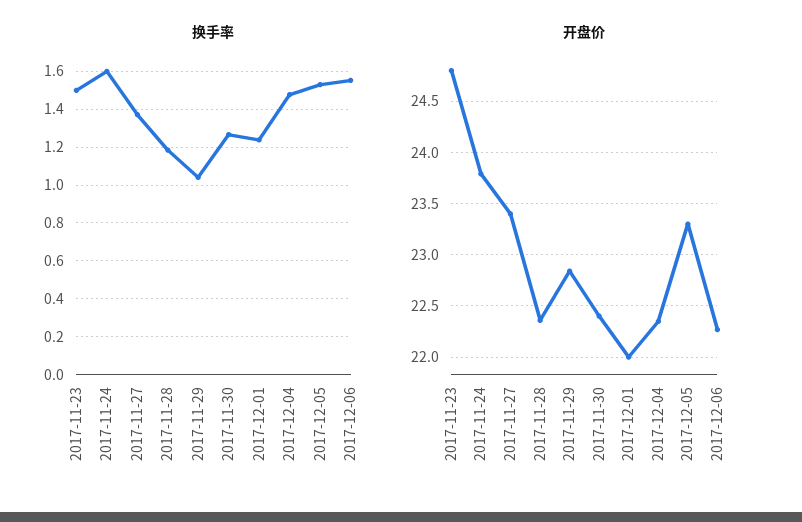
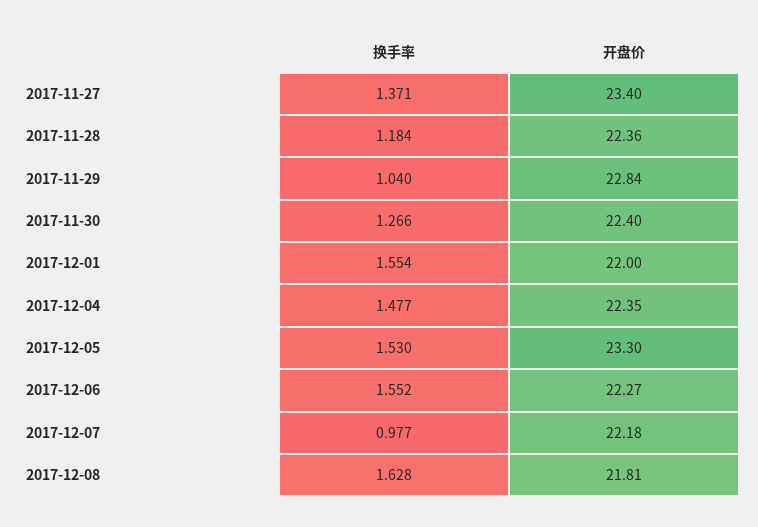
换手率, 2017-11-23: 1.5 -> none
换手率, 2017-11-24: 1.6 -> none
换手率, 2017-12-01: 1.25 -> 1.554
开盘价, 2017-11-23: 24.8 -> none
开盘价, 2017-11-24: 23.8 -> none
换手率, 2017-12-07: none -> 0.977
开盘价, 2017-12-07: none -> 22.18
换手率, 2017-12-08: none -> 1.628
开盘价, 2017-12-08: none -> 21.81

